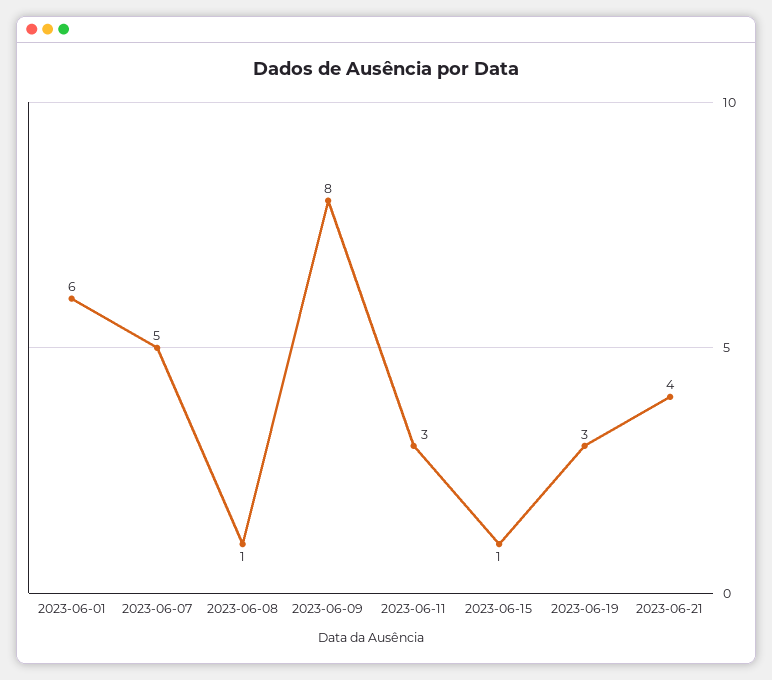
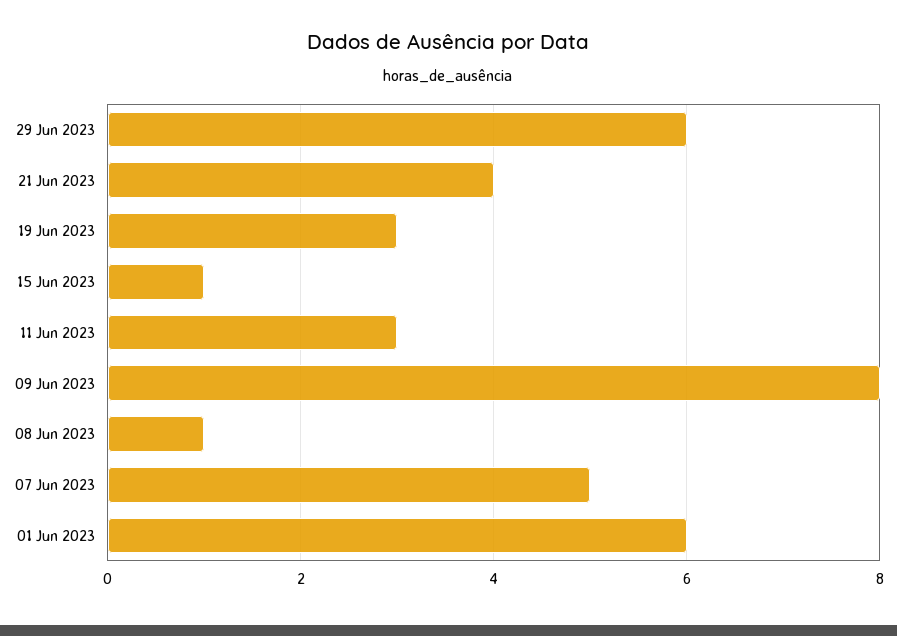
29 Jun 2023: none -> 6

